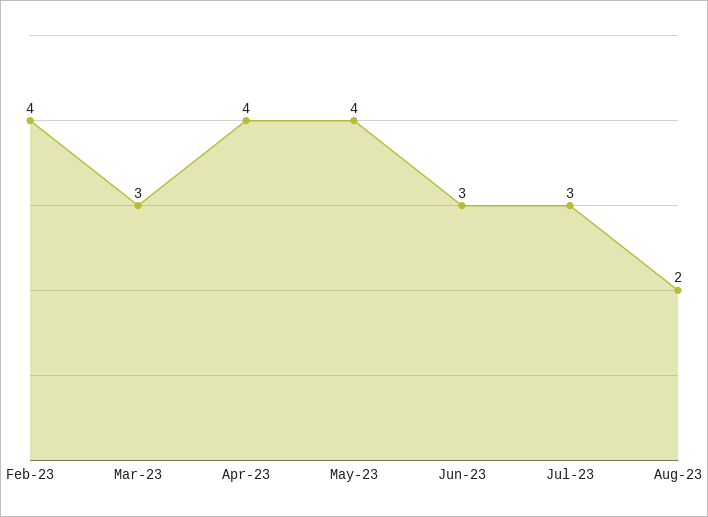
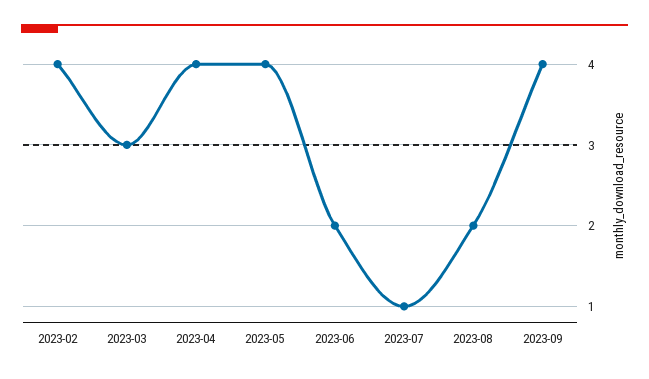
Jun-23: 3 -> 2
Jul-23: 3 -> 1
2023-09: none -> 4

